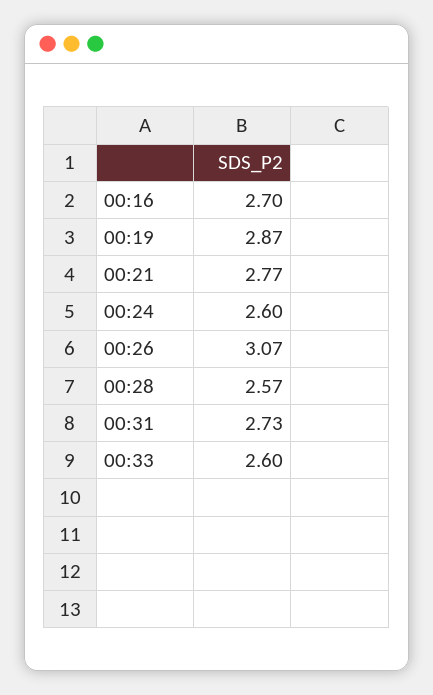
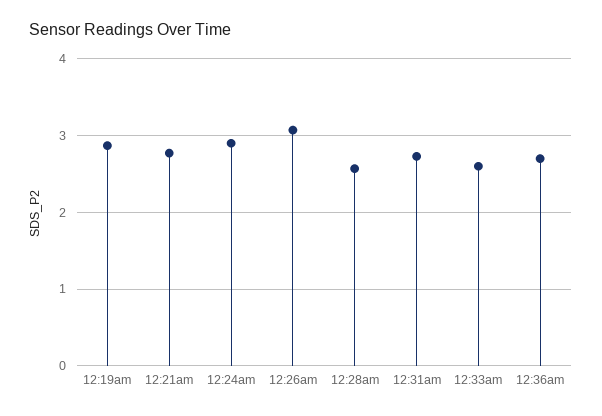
00:16: 2.7 -> none
00:24: 2.6 -> 2.9
12:36am: none -> 2.7

